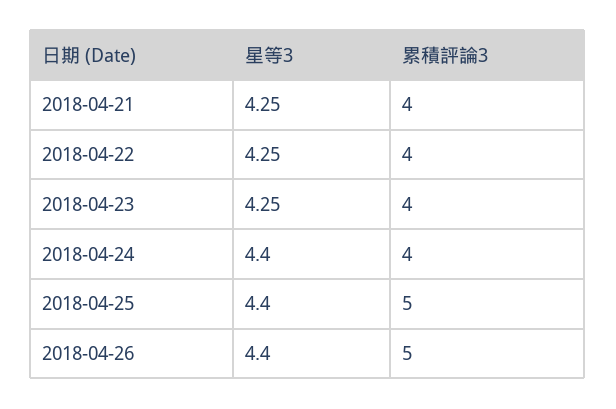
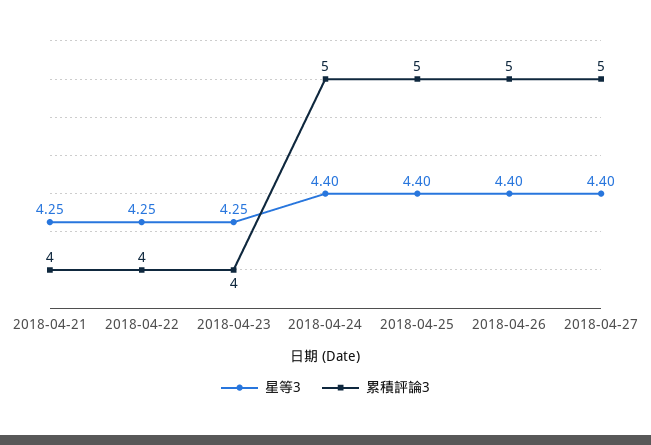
累積評論3, 2018-04-24: 4 -> 5
星等3, 2018-04-27: none -> 4.4
累積評論3, 2018-04-27: none -> 5

